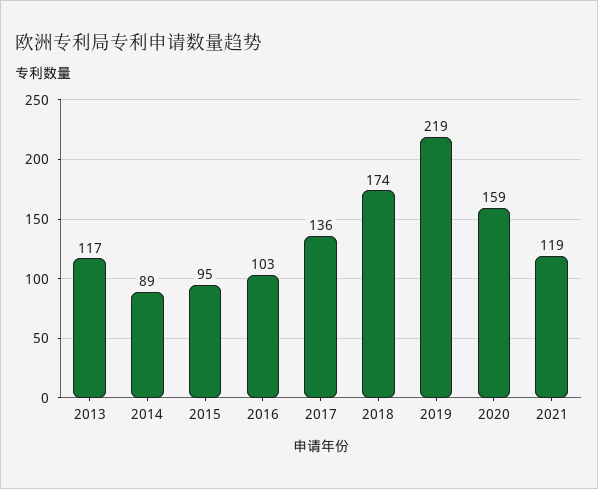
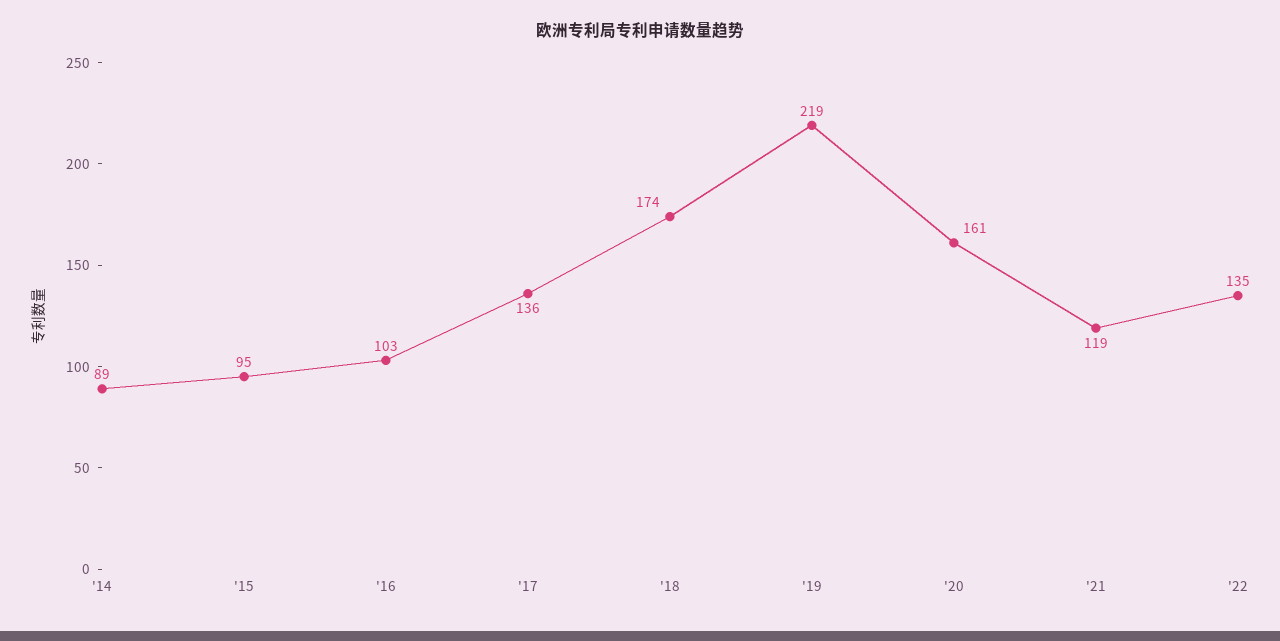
2013: 117 -> none
2020: 159 -> 161
'22: none -> 135

